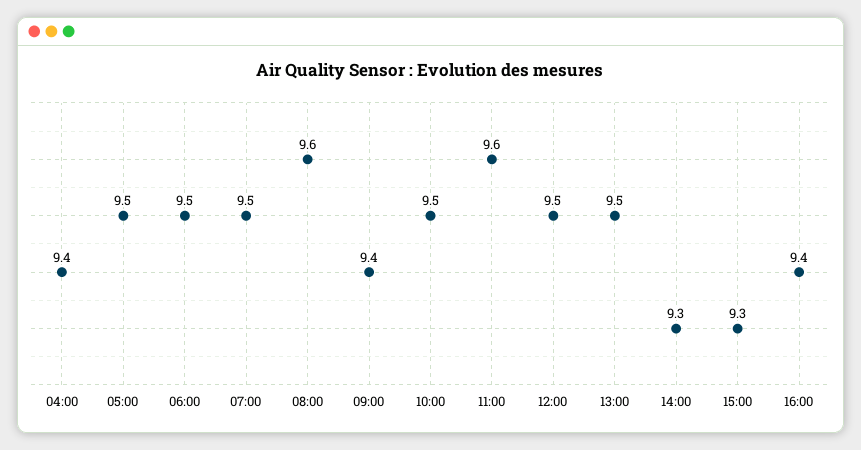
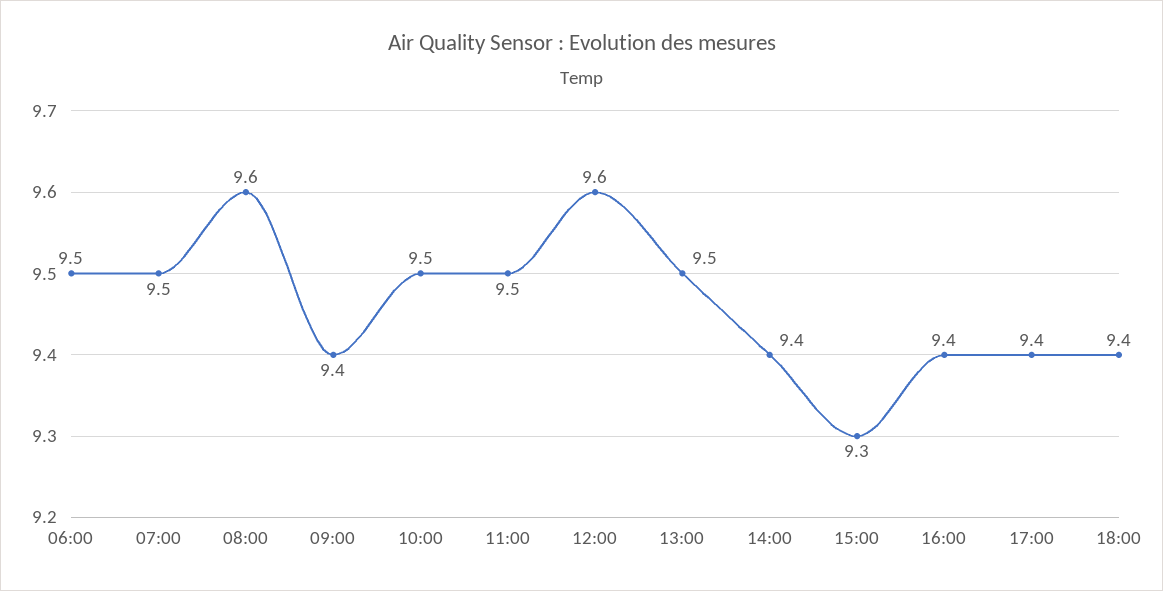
04:00: 9.4 -> none
05:00: 9.5 -> none
11:00: 9.6 -> 9.5
12:00: 9.5 -> 9.6
14:00: 9.3 -> 9.4
17:00: none -> 9.4
18:00: none -> 9.4

